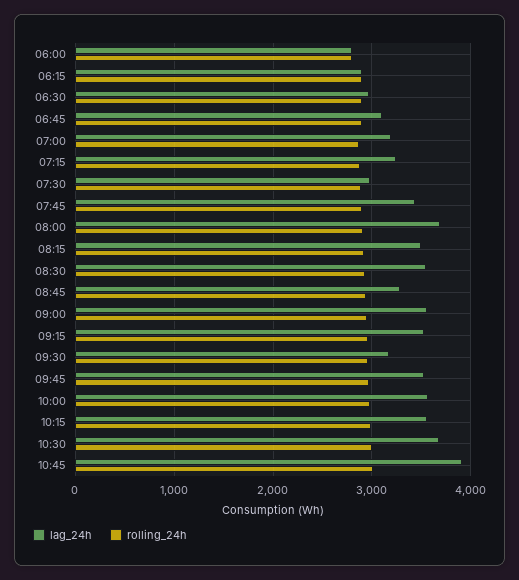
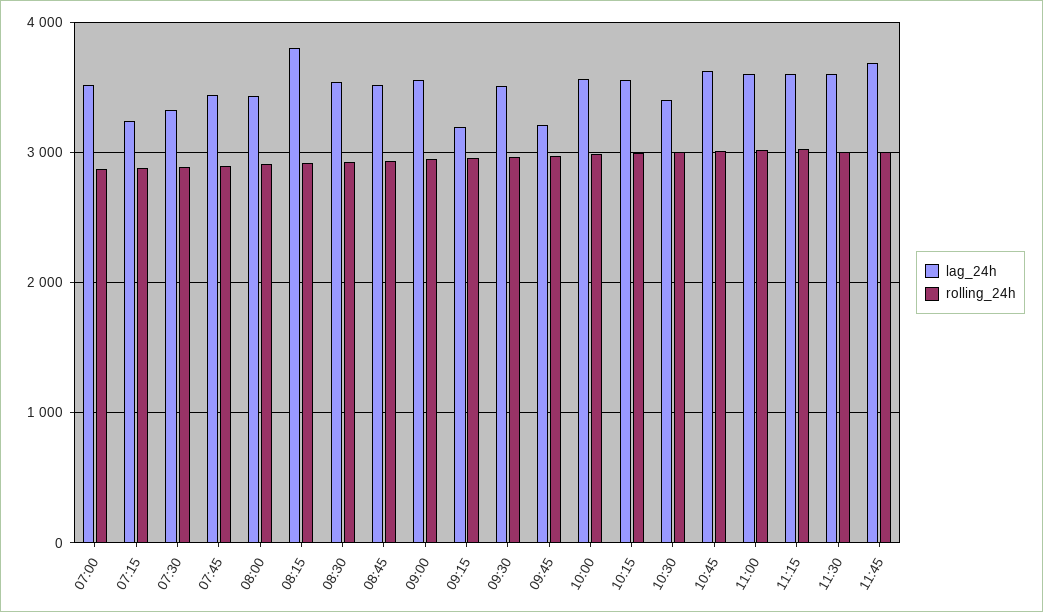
lag_24h, 06:00: 2800 -> none
rolling_24h, 06:00: 2800 -> none
lag_24h, 06:15: 2900 -> none
rolling_24h, 06:15: 2900 -> none
lag_24h, 06:30: 3000 -> none
rolling_24h, 06:30: 2900 -> none
lag_24h, 06:45: 3100 -> none
rolling_24h, 06:45: 2900 -> none
lag_24h, 07:00: 3200 -> 3500
lag_24h, 07:30: 3000 -> 3300
lag_24h, 08:00: 3700 -> 3400
lag_24h, 08:15: 3500 -> 3800
lag_24h, 08:45: 3300 -> 3500
lag_24h, 09:15: 3500 -> 3200
lag_24h, 09:30: 3200 -> 3500
lag_24h, 09:45: 3500 -> 3200
lag_24h, 10:30: 3700 -> 3400
lag_24h, 10:45: 3900 -> 3600
lag_24h, 11:00: none -> 3600
rolling_24h, 11:00: none -> 3000
lag_24h, 11:15: none -> 3600
rolling_24h, 11:15: none -> 3000
lag_24h, 11:30: none -> 3600
rolling_24h, 11:30: none -> 3000
lag_24h, 11:45: none -> 3700
rolling_24h, 11:45: none -> 3000

